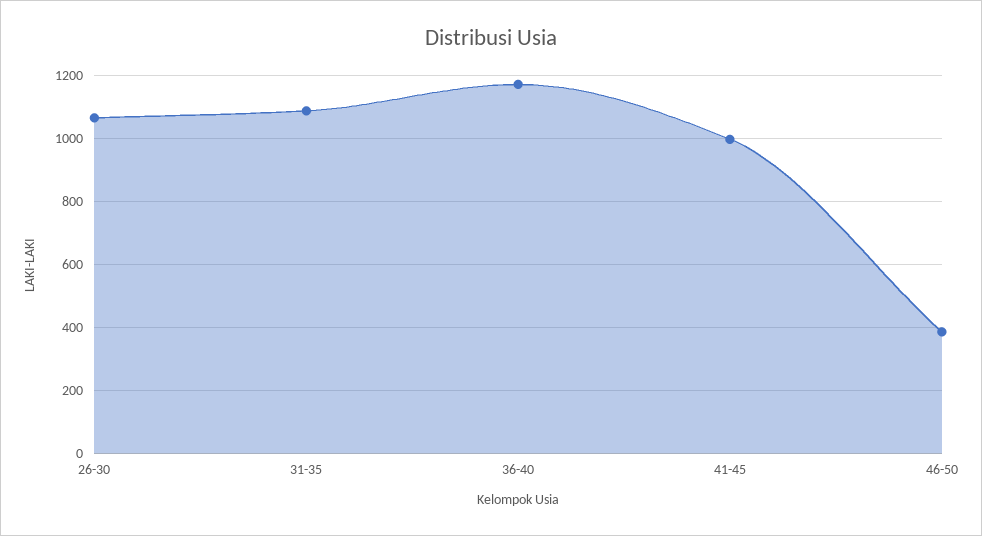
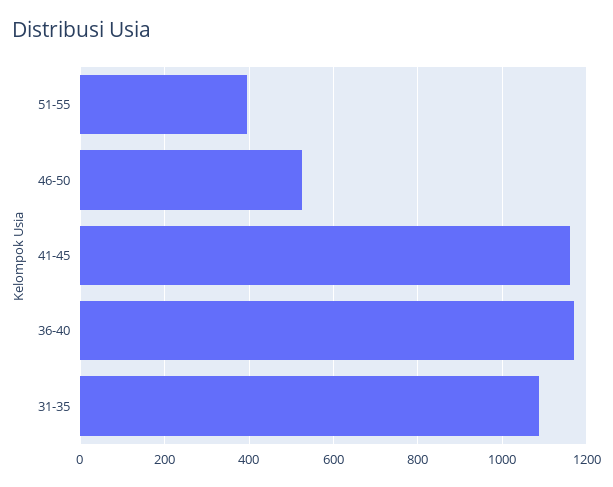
26-30: 1060 -> none
41-45: 1000 -> 1160
46-50: 380 -> 520
51-55: none -> 400

